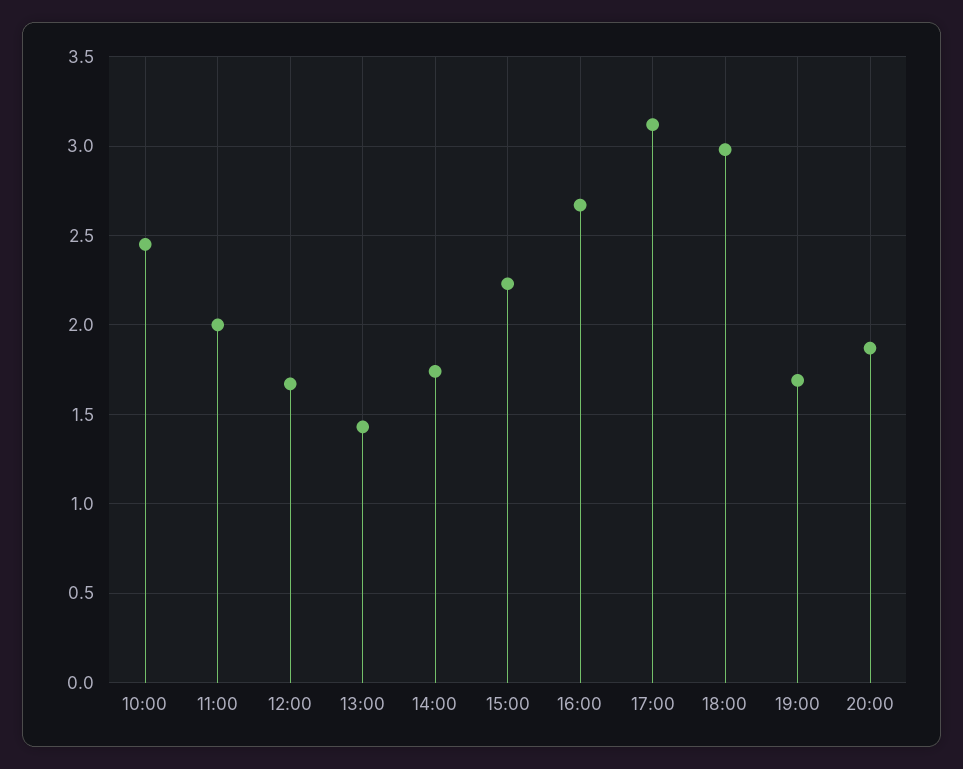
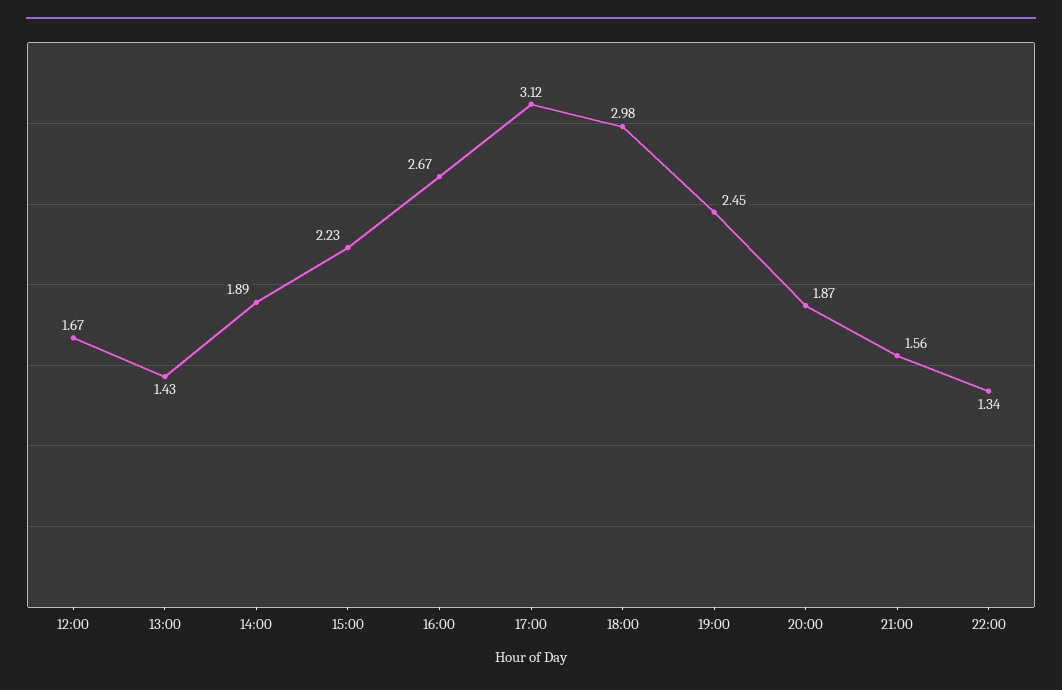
10:00: 2.45 -> none
11:00: 2 -> none
14:00: 1.75 -> 1.89
19:00: 1.7 -> 2.45
21:00: none -> 1.56
22:00: none -> 1.34

